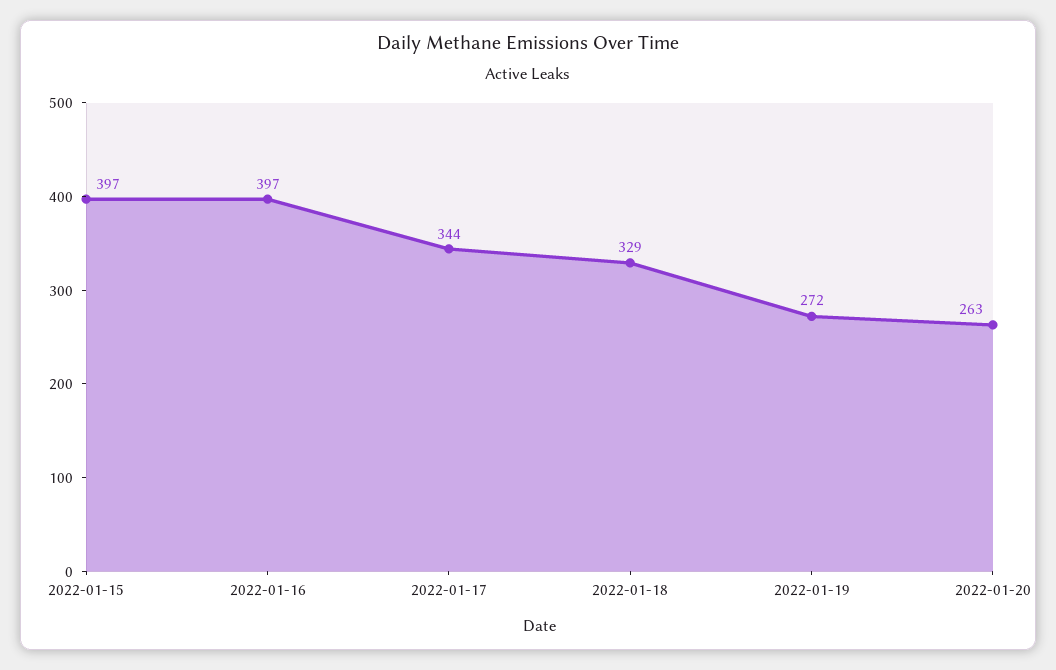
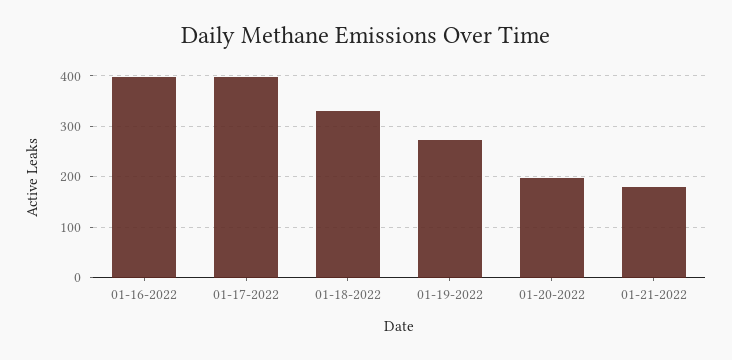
2022-01-15: 397 -> none
2022-01-17: 344 -> 400
2022-01-20: 263 -> 200
01-21-2022: none -> 180

